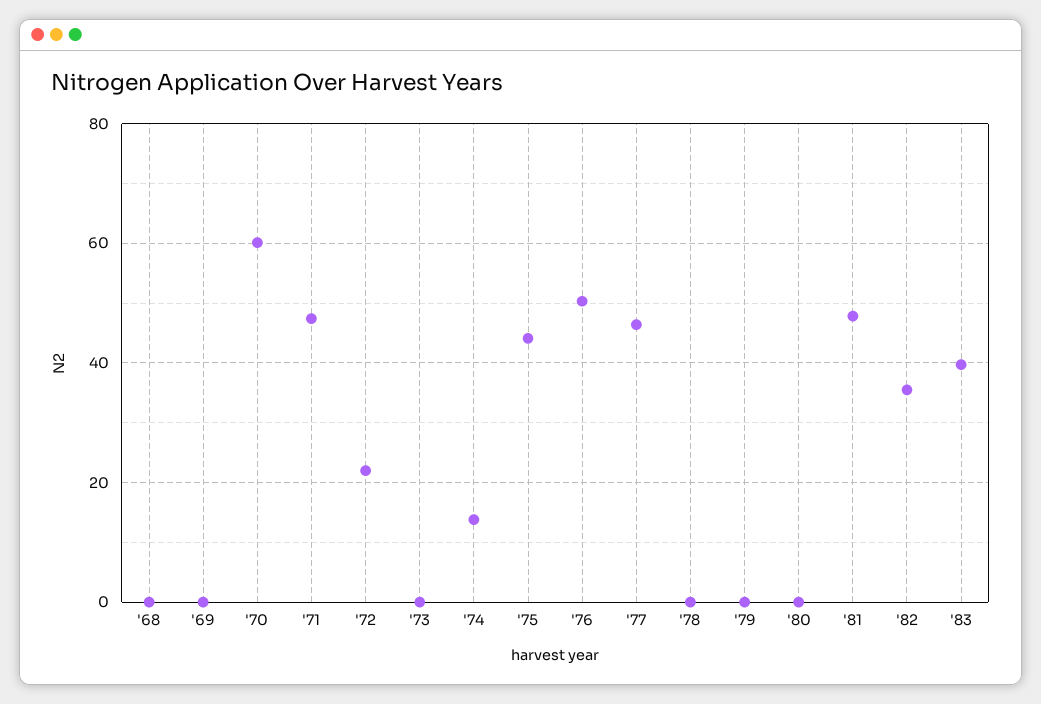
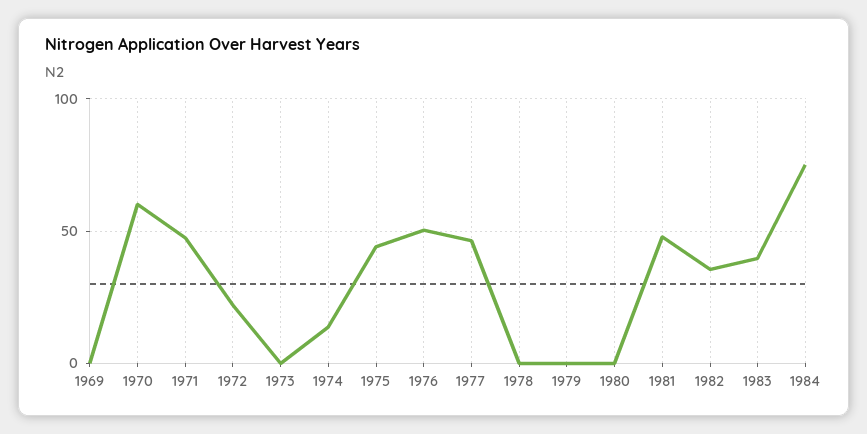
'68: 0 -> none
1984: none -> 75

